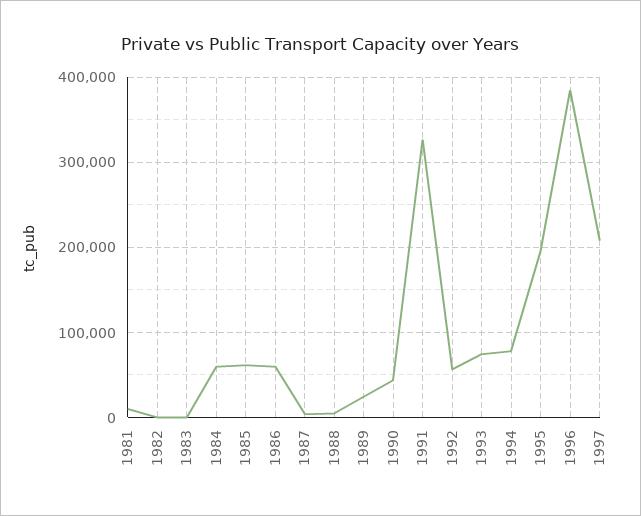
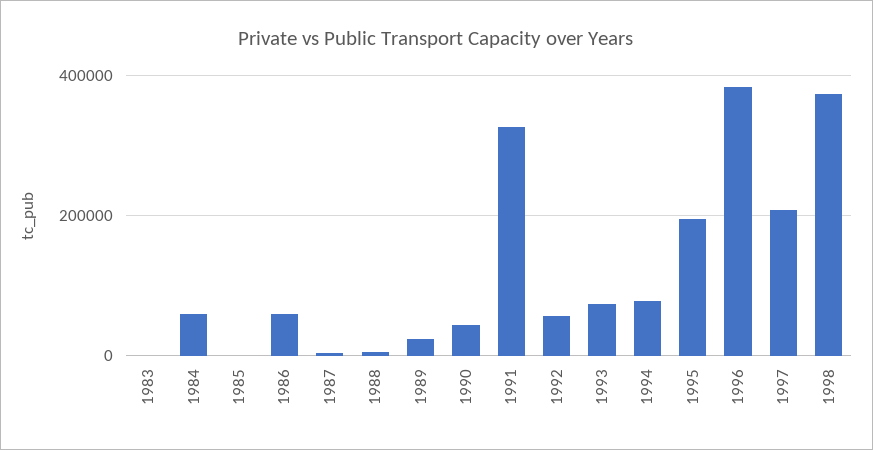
1981: 10000 -> none
1982: 0 -> none
1985: 60000 -> 0
1998: none -> 380000

